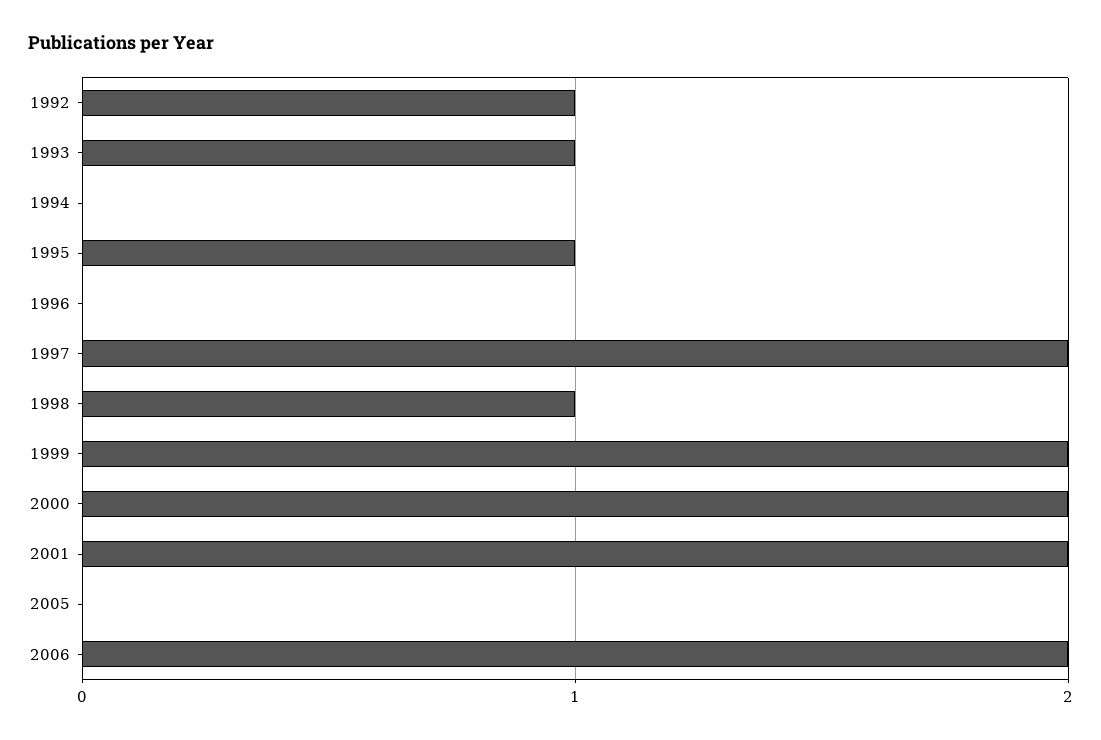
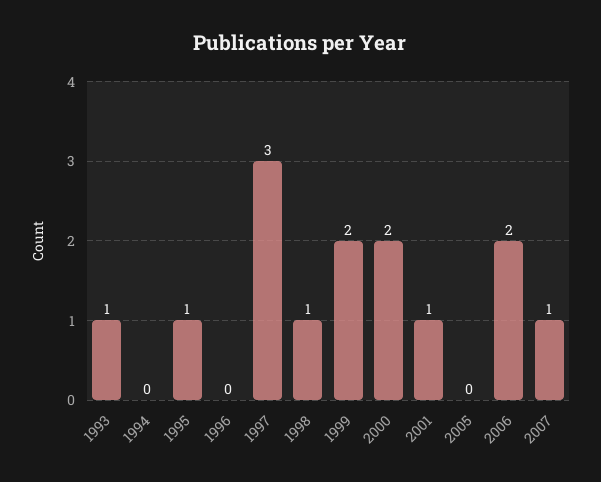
1992: 1 -> none
1997: 2 -> 3
2001: 2 -> 1
2007: none -> 1

